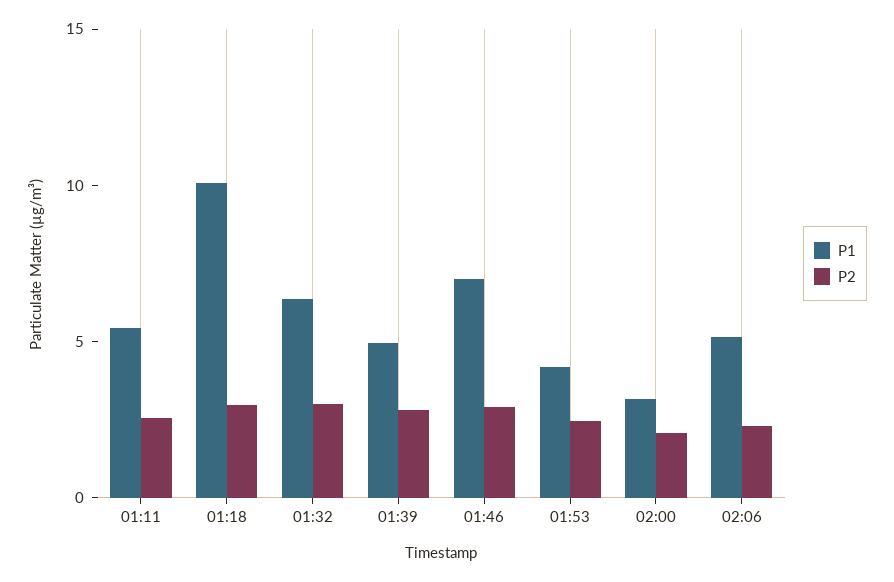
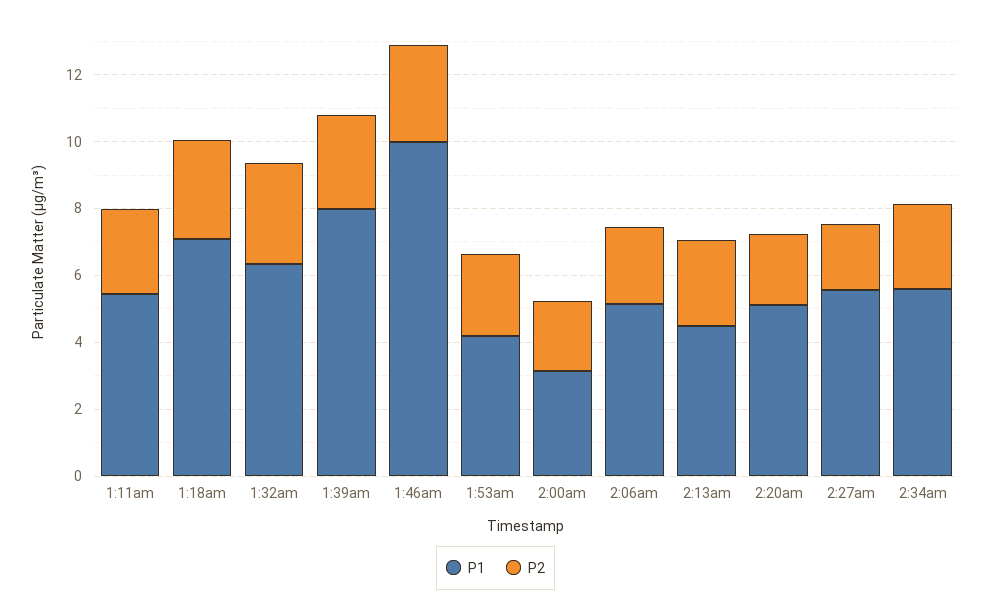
P1, 01:18: 10 -> 7
P1, 01:39: 5 -> 8
P1, 01:46: 7 -> 10
P1, 2:13am: none -> 4.5
P2, 2:13am: none -> 2.5
P1, 2:20am: none -> 5
P2, 2:20am: none -> 2
P1, 2:27am: none -> 5.5
P2, 2:27am: none -> 2
P1, 2:34am: none -> 5.5
P2, 2:34am: none -> 2.5

